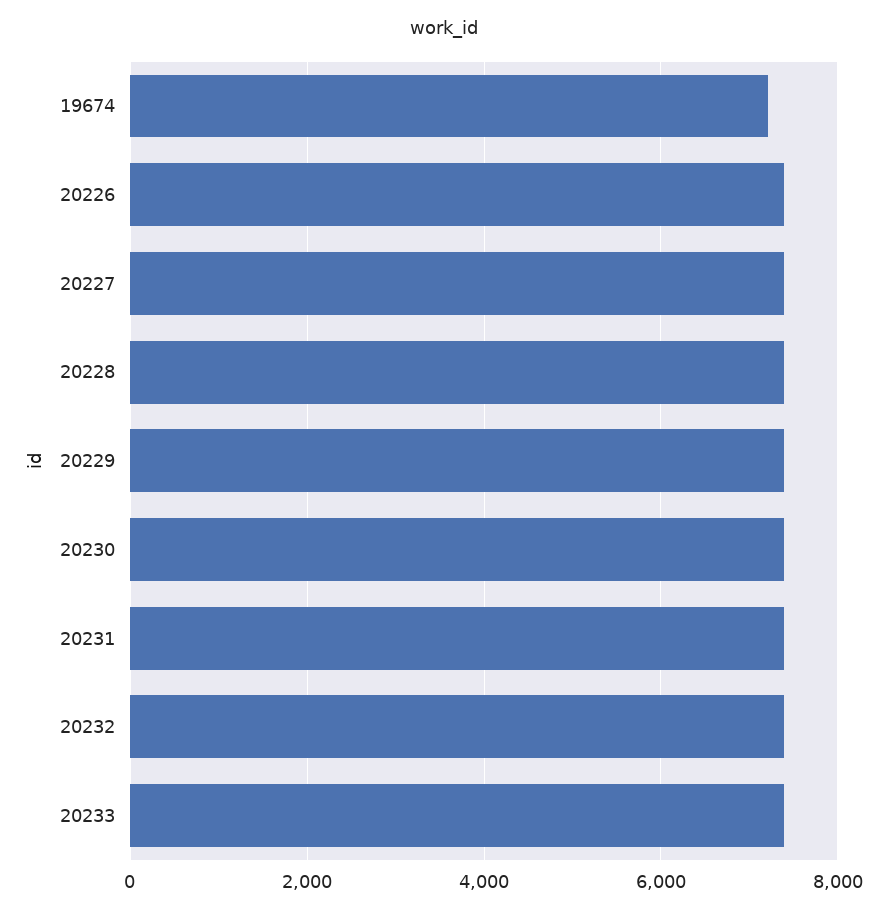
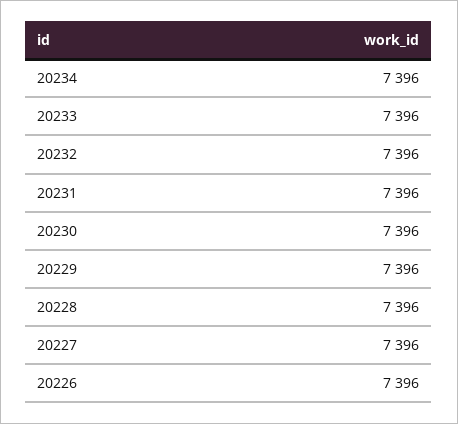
19674: 7200 -> none
20234: none -> 7396

